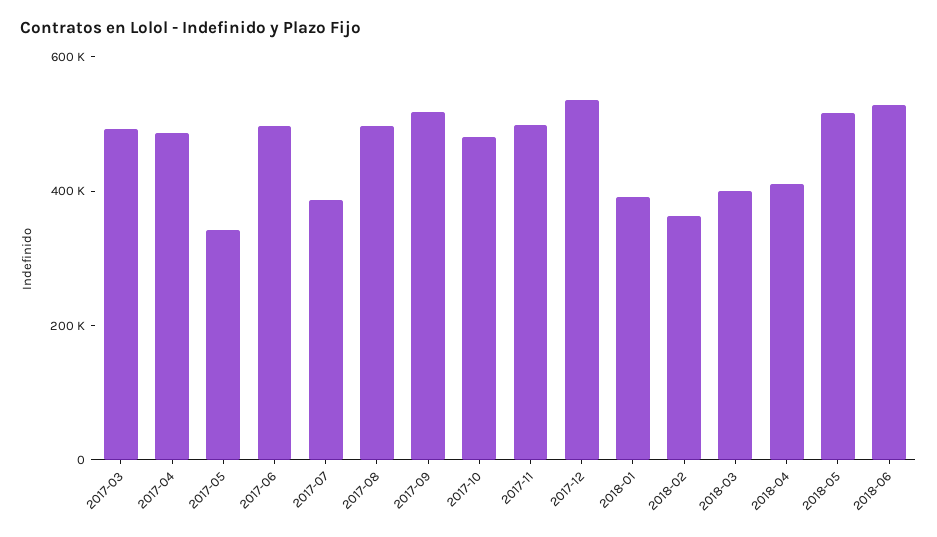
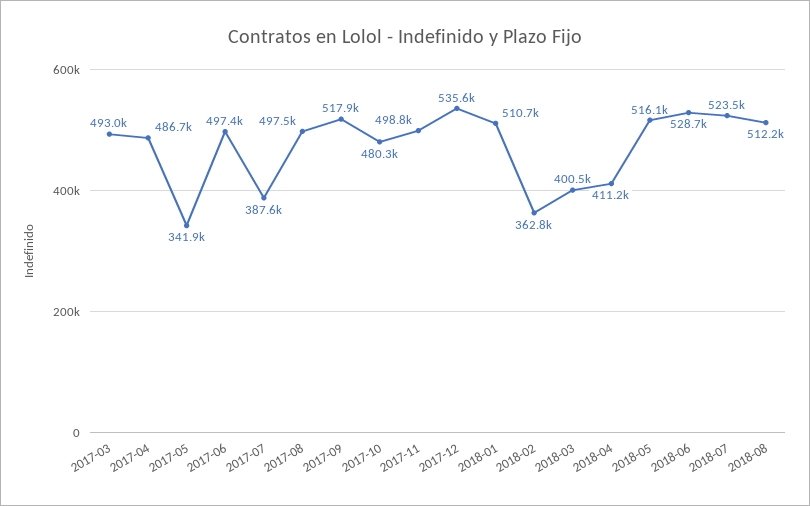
2018-01: 400000 -> 510700
2018-07: none -> 523500
2018-08: none -> 512200

